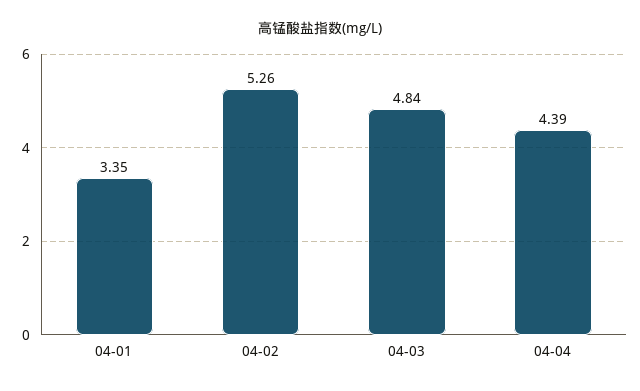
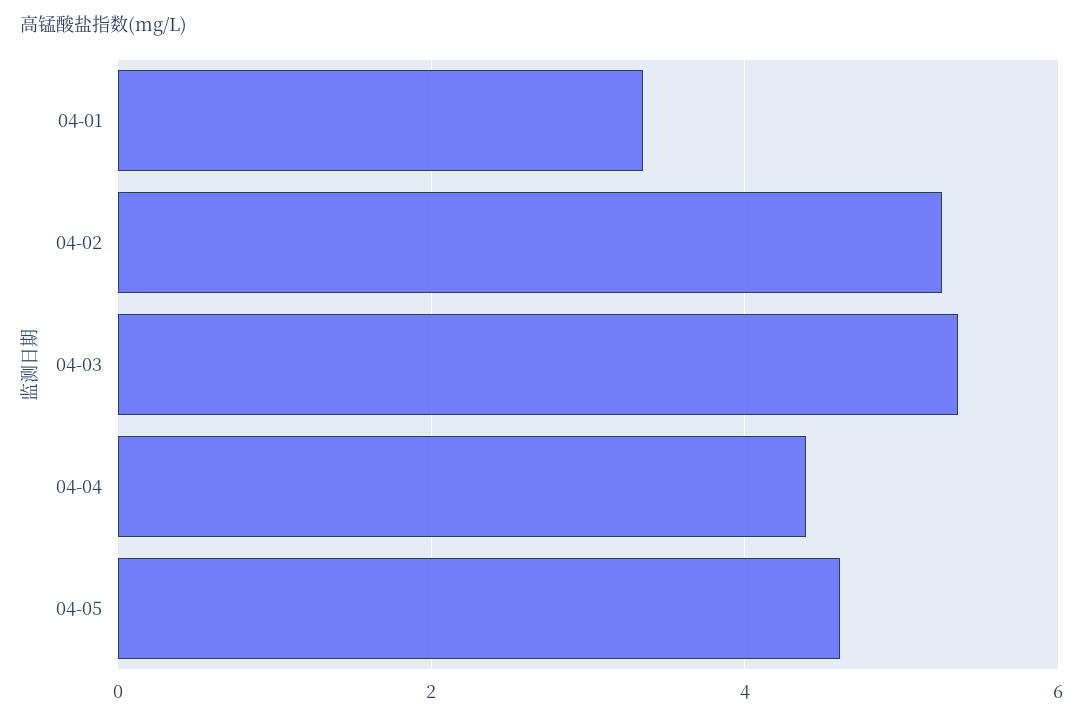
04-03: 4.84 -> 5.4
04-05: none -> 4.6

